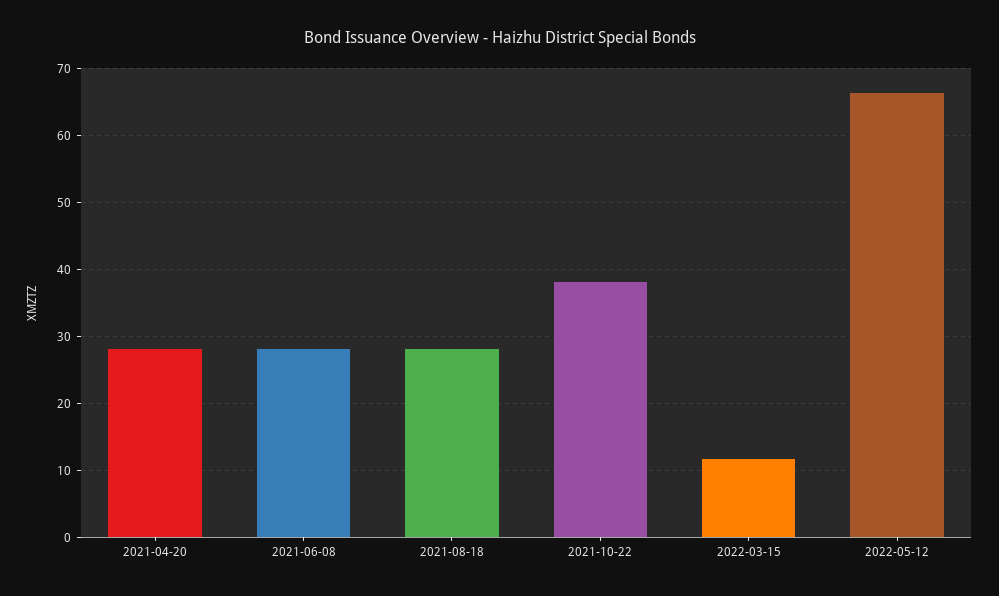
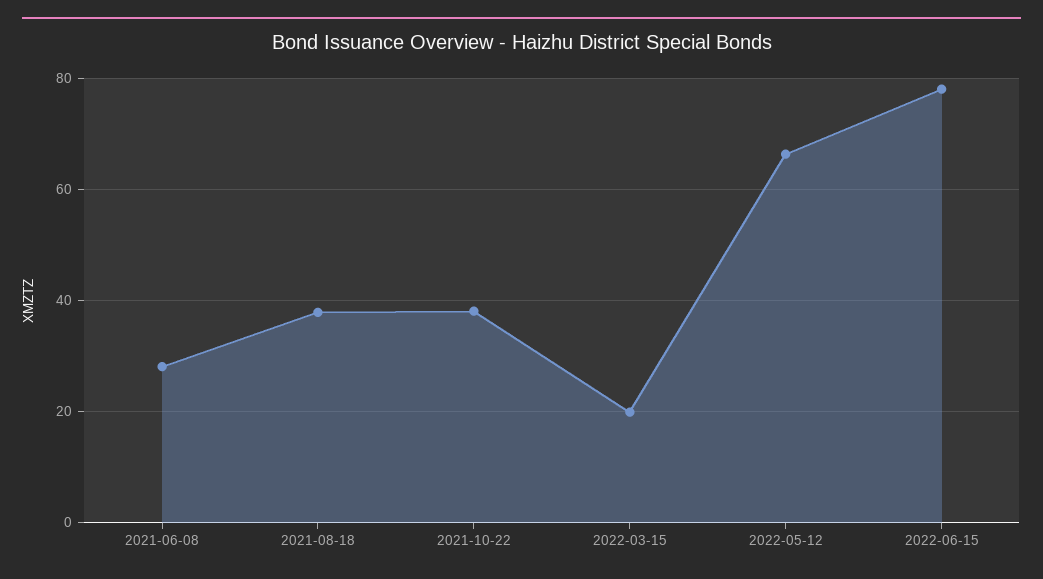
2021-04-20: 28 -> none
2021-08-18: 28 -> 38
2022-03-15: 12 -> 20
2022-06-15: none -> 78

